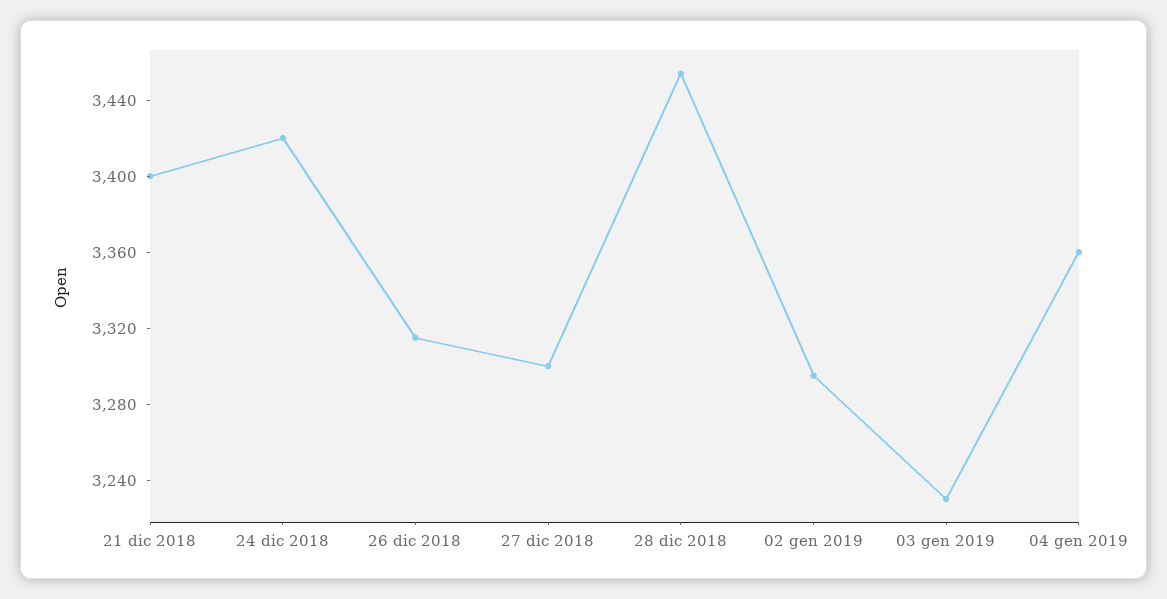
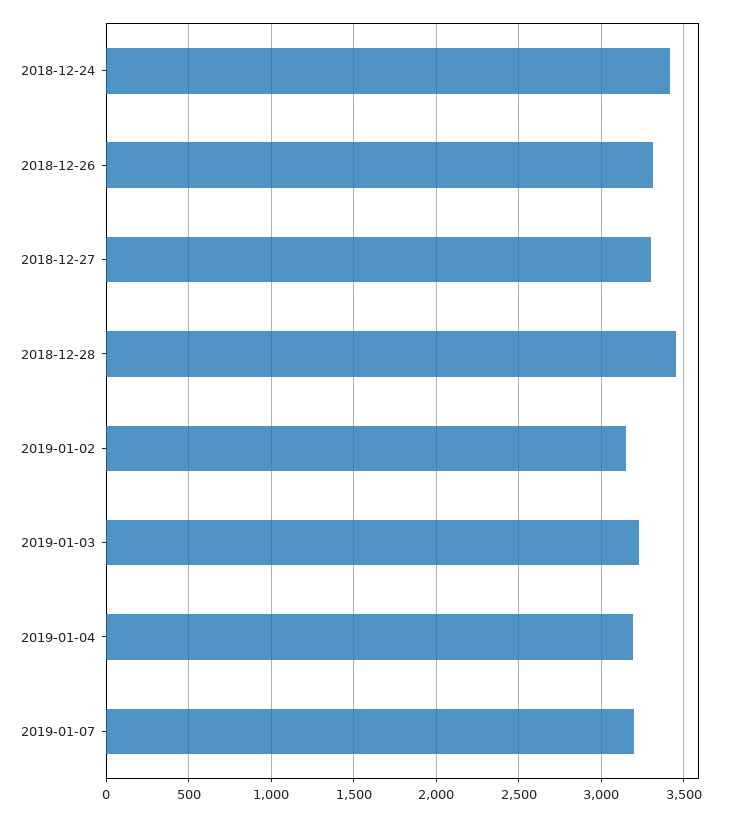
21 dic 2018: 3400 -> none
02 gen 2019: 3295 -> 3150
04 gen 2019: 3360 -> 3200
2019-01-07: none -> 3200

